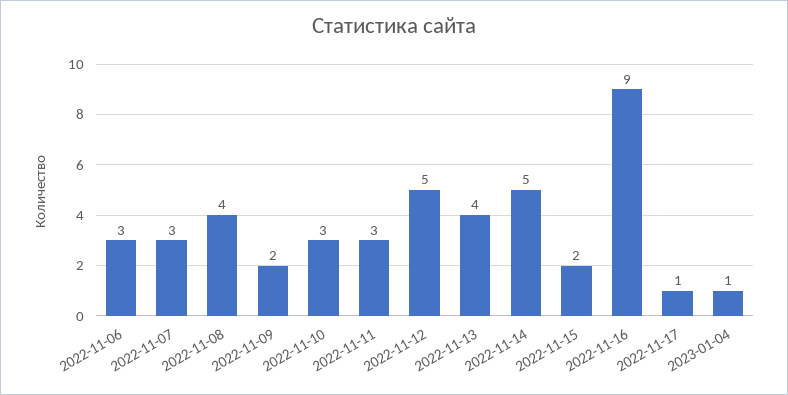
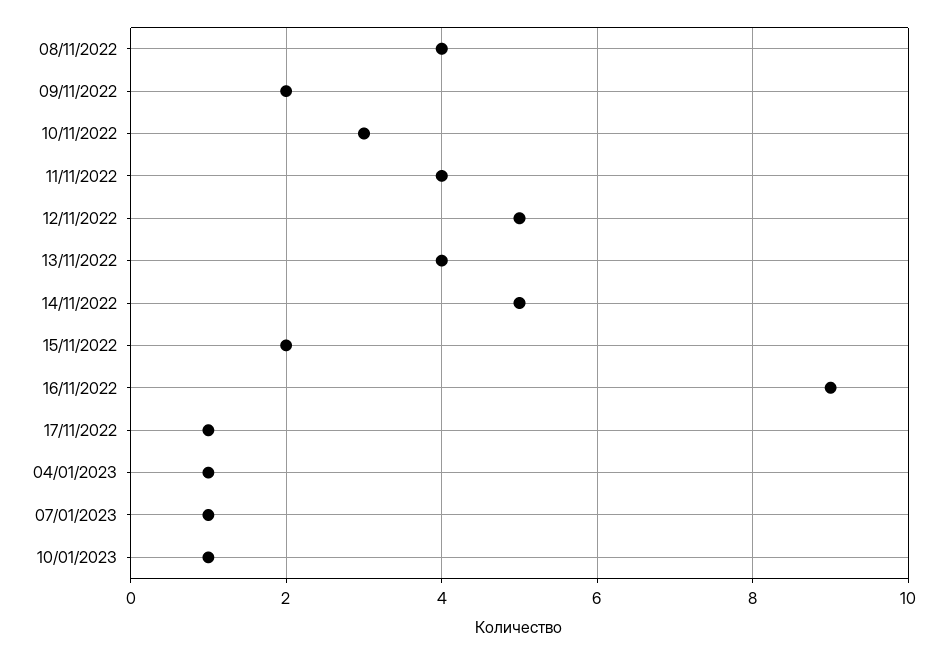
2022-11-06: 3 -> none
2022-11-07: 3 -> none
2022-11-11: 3 -> 4
07/01/2023: none -> 1
10/01/2023: none -> 1

